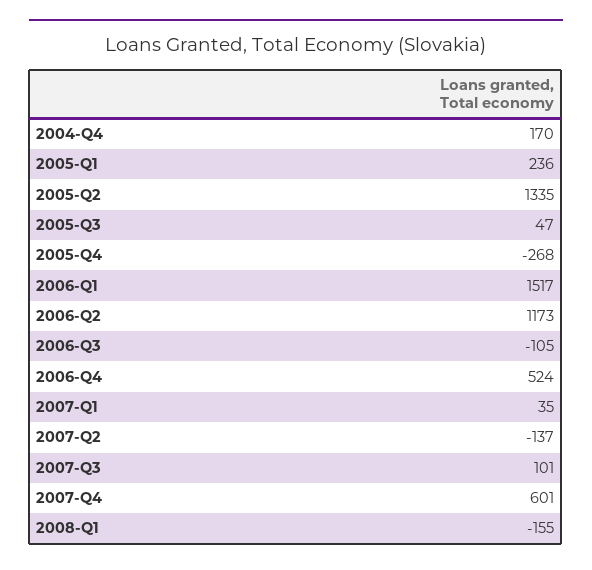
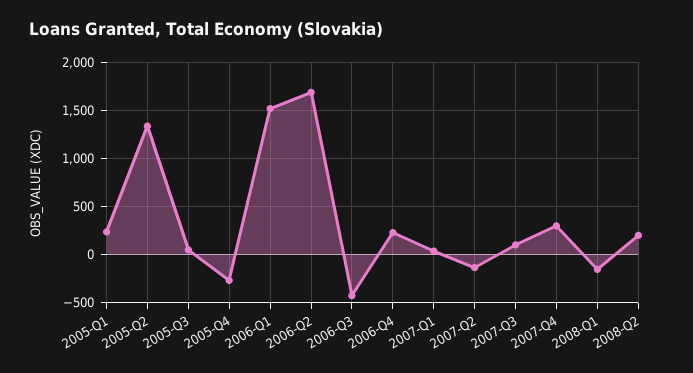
2004-Q4: 170 -> none
2006-Q2: 1173 -> 1700
2006-Q3: -105 -> -400
2006-Q4: 524 -> 200
2007-Q4: 601 -> 300
2008-Q2: none -> 200

